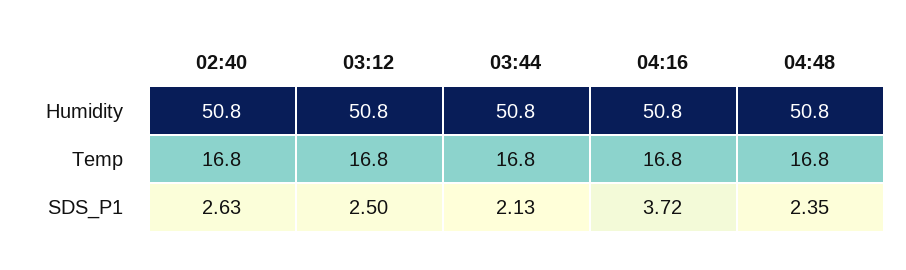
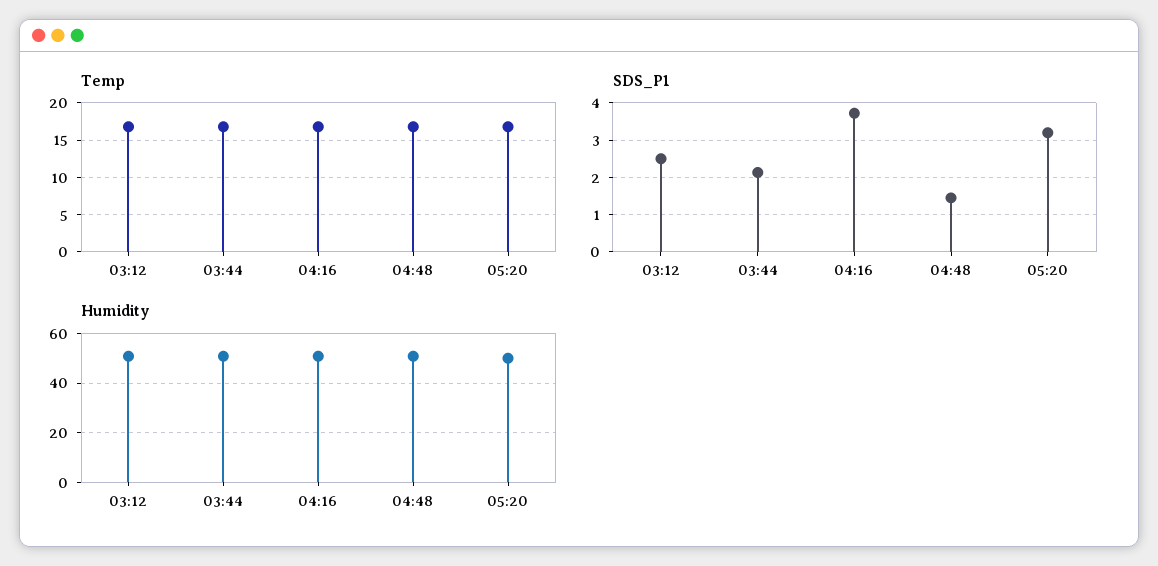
Humidity, 02:40: 50.8 -> none
Temp, 02:40: 16.8 -> none
SDS_P1, 02:40: 2.63 -> none
SDS_P1, 04:48: 2.35 -> 1.4
Temp, 05:20: none -> 17
SDS_P1, 05:20: none -> 3.2
Humidity, 05:20: none -> 50

